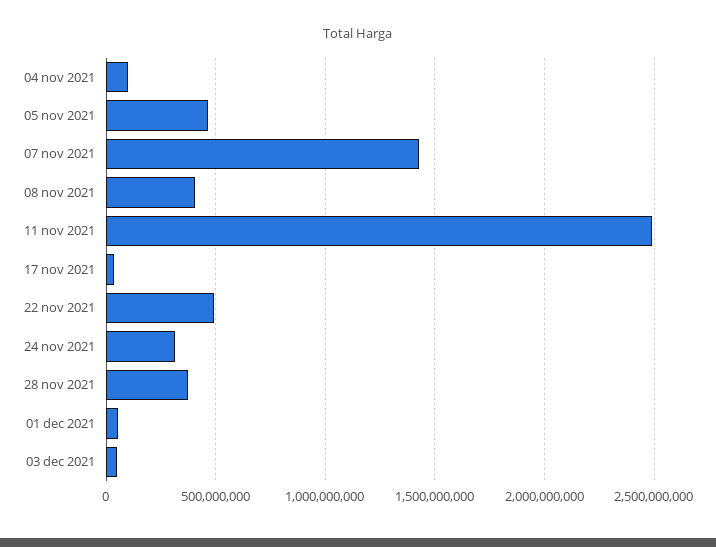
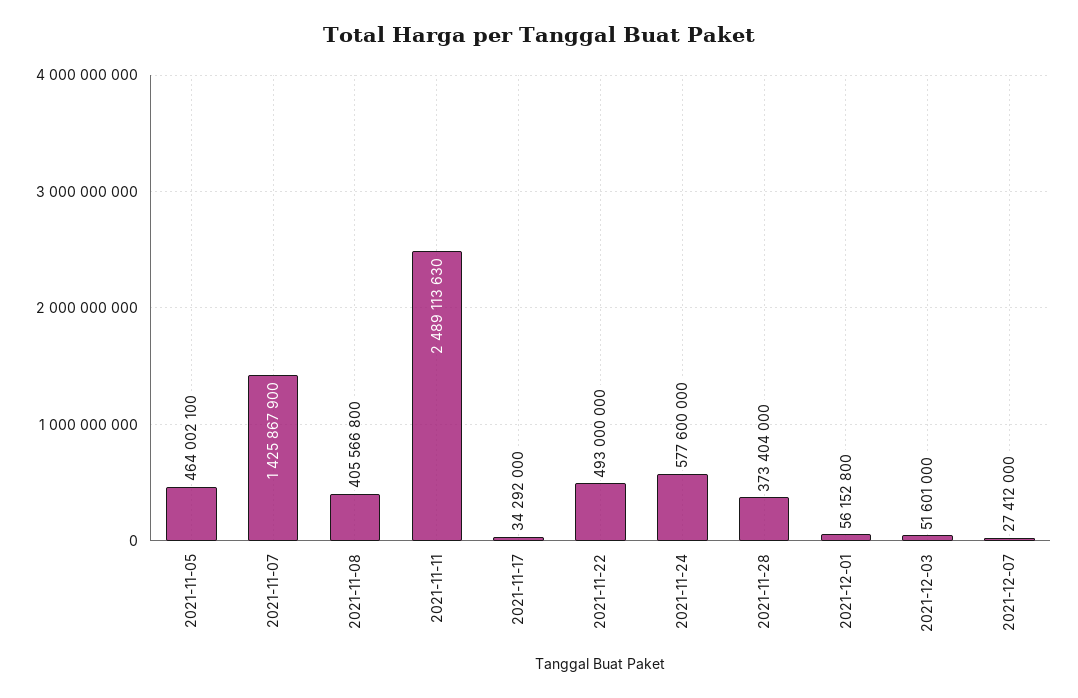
04 nov 2021: 100000000 -> none
24 nov 2021: 300000000 -> 577600000
2021-12-07: none -> 27412000

